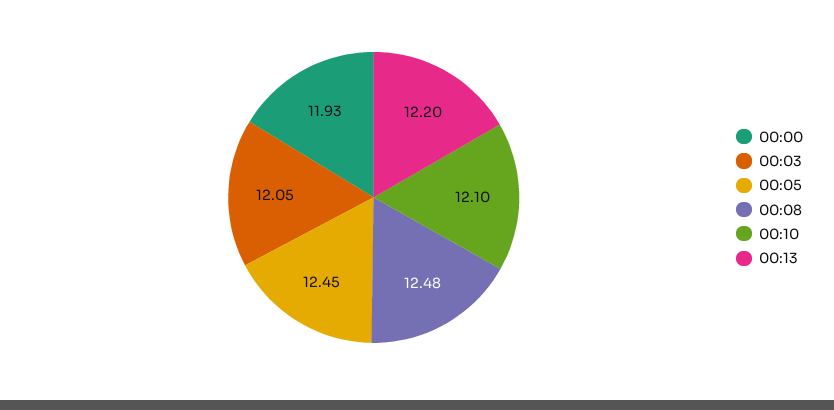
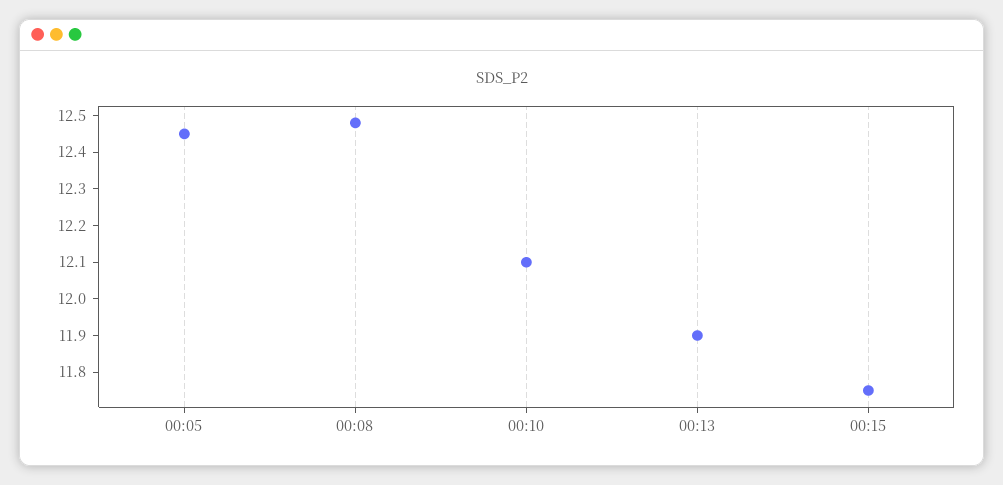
00:00: 11.93 -> none
00:03: 12.05 -> none
00:13: 12.2 -> 11.9
00:15: none -> 11.75

